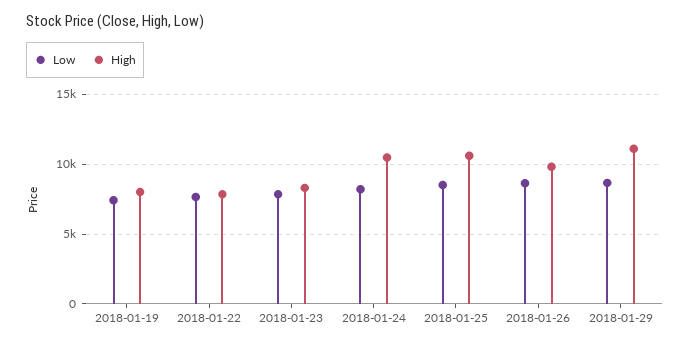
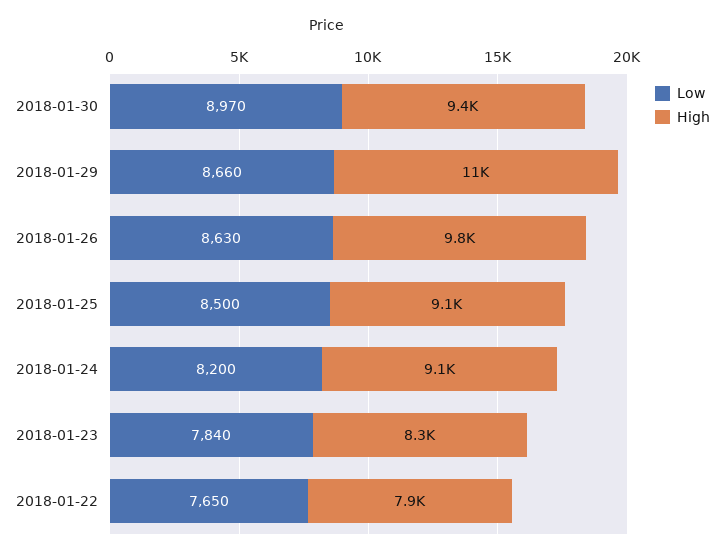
Low, 2018-01-19: 7500 -> none
High, 2018-01-19: 8000 -> none
High, 2018-01-24: 10500 -> 9100
High, 2018-01-25: 10500 -> 9100
Low, 2018-01-30: none -> 8970
High, 2018-01-30: none -> 9400

